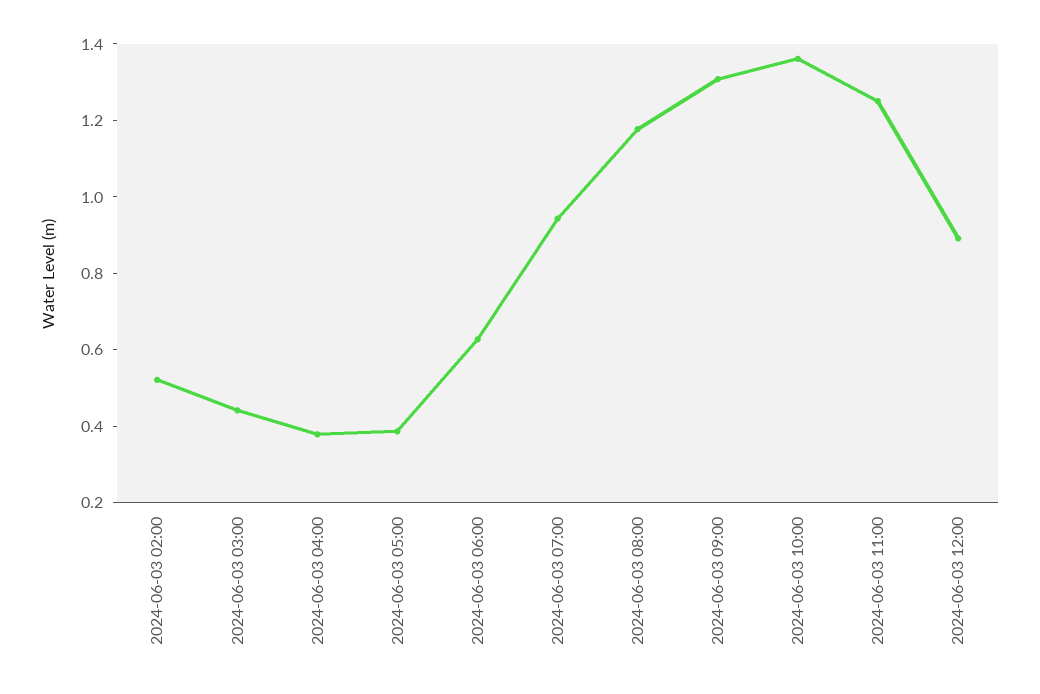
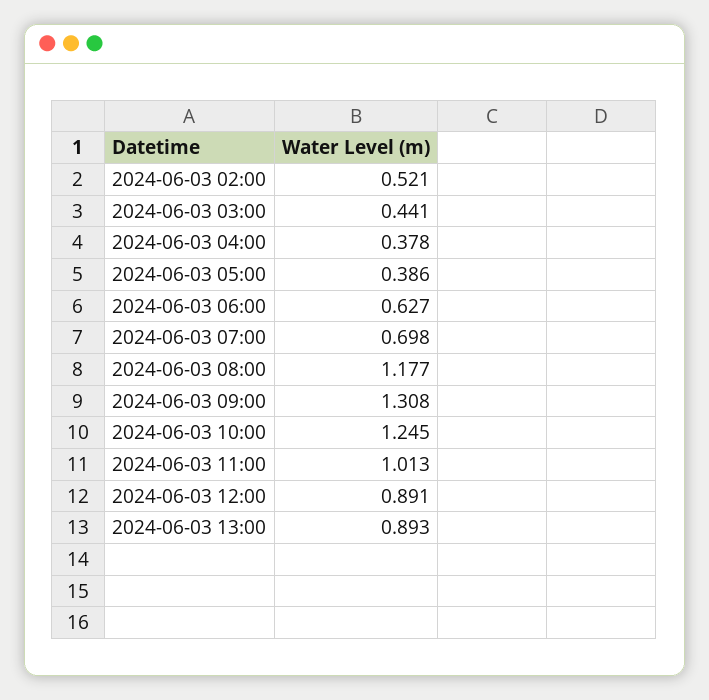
2024-06-03 07:00: 0.95 -> 0.698
2024-06-03 10:00: 1.35 -> 1.245
2024-06-03 11:00: 1.25 -> 1.013
2024-06-03 13:00: none -> 0.893

